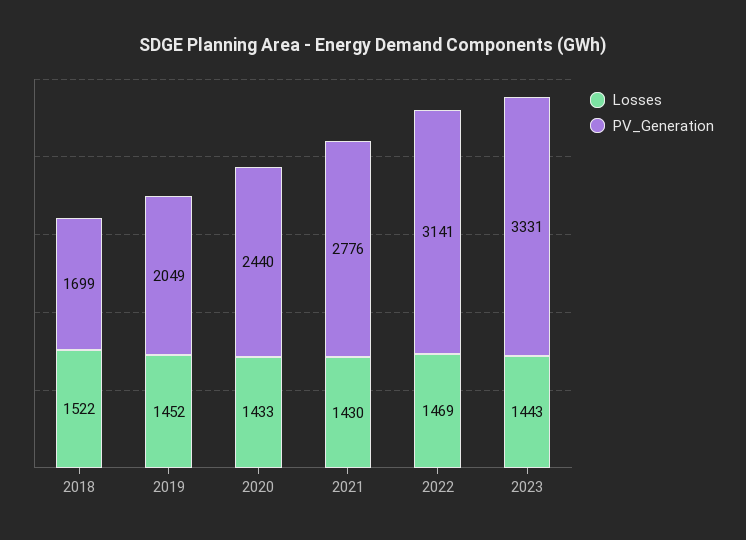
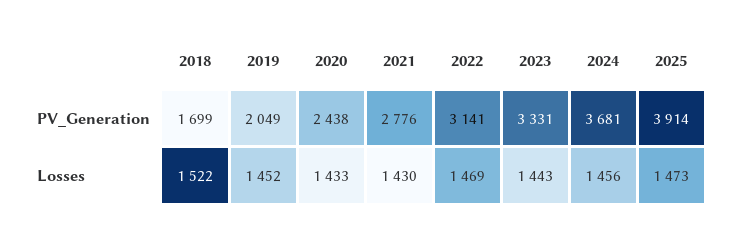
PV_Generation, 2020: 2440 -> 2438
PV_Generation, 2024: none -> 3681
PV_Generation, 2025: none -> 3914
Losses, 2024: none -> 1456
Losses, 2025: none -> 1473

